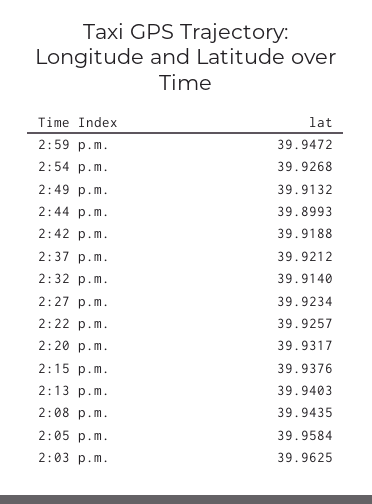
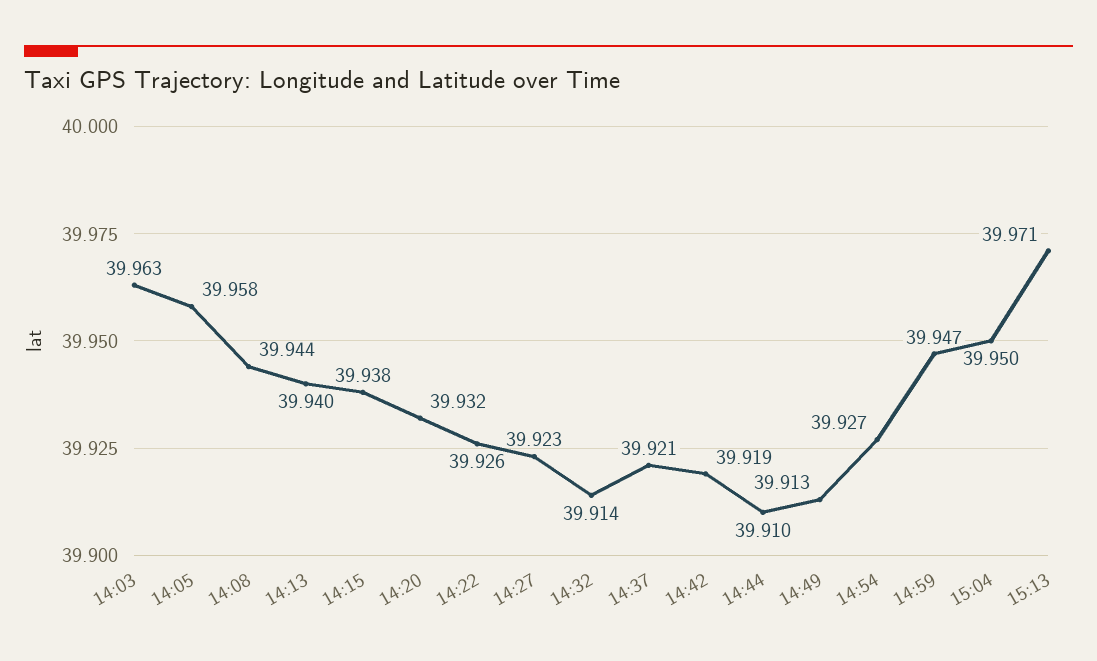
2:44 p.m.: 39.8993 -> 39.91
15:04: none -> 39.95
15:13: none -> 39.971

